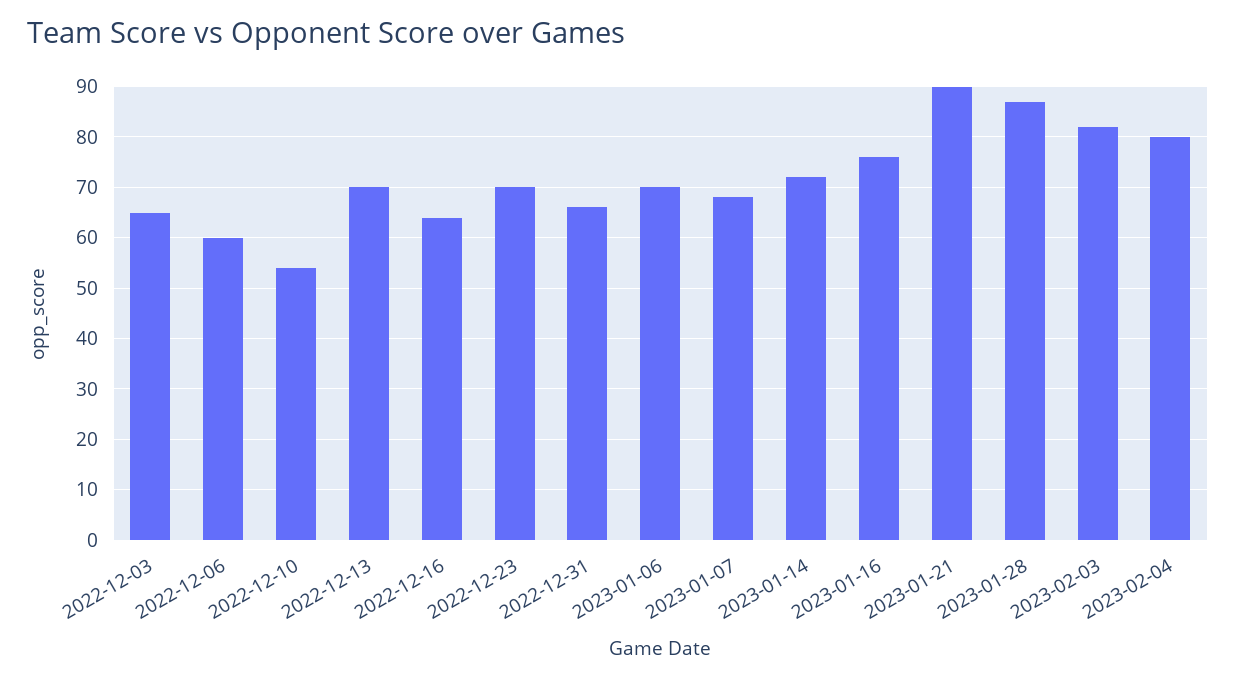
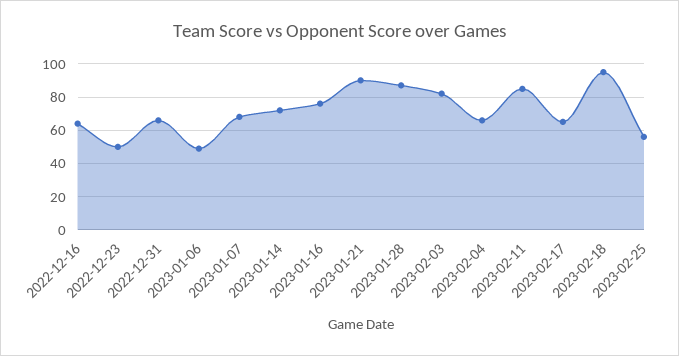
2022-12-03: 65 -> none
2022-12-06: 60 -> none
2022-12-10: 55 -> none
2022-12-13: 70 -> none
2022-12-23: 70 -> 50
2023-01-06: 70 -> 50
2023-02-04: 80 -> 65
2023-02-11: none -> 85
2023-02-17: none -> 65
2023-02-18: none -> 95
2023-02-25: none -> 55

